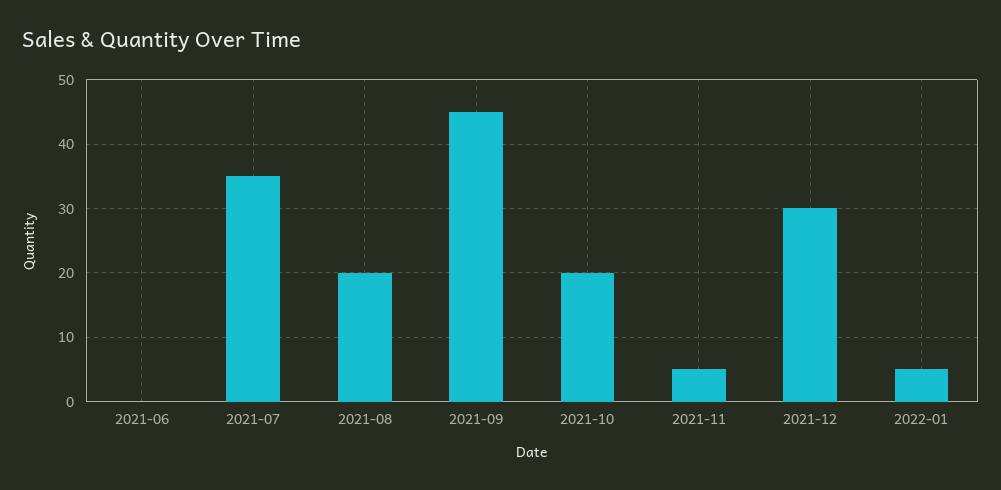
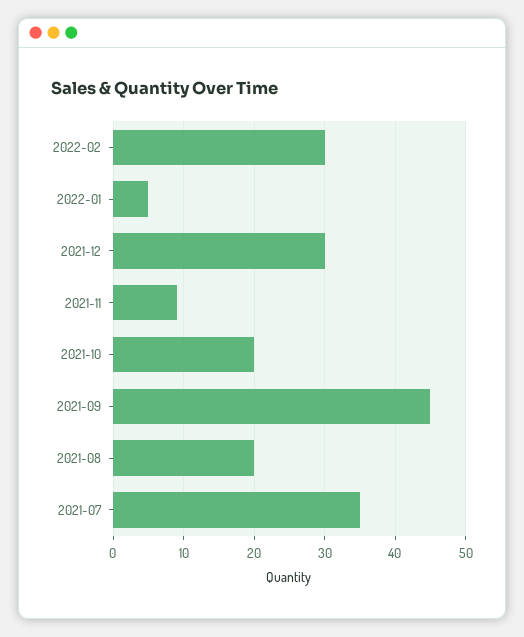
2021-06: 0 -> none
2021-11: 5 -> 9
2022-02: none -> 30

